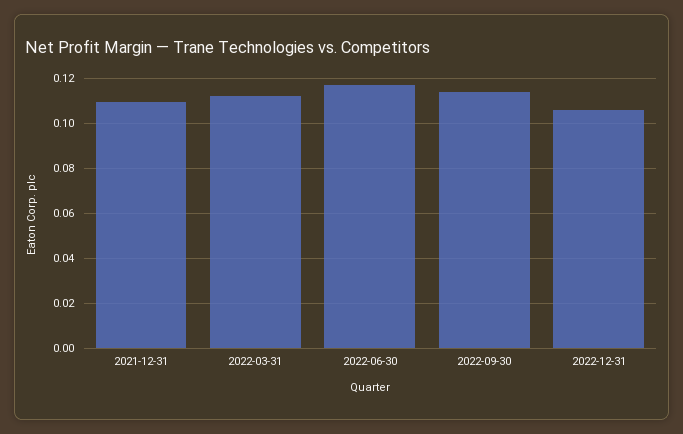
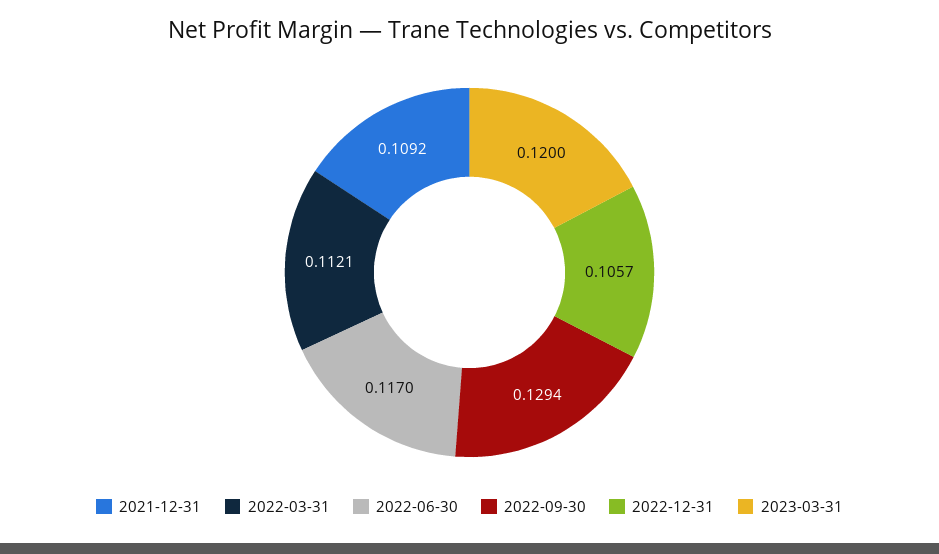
2022-09-30: 0.115 -> 0.1294
2023-03-31: none -> 0.12

